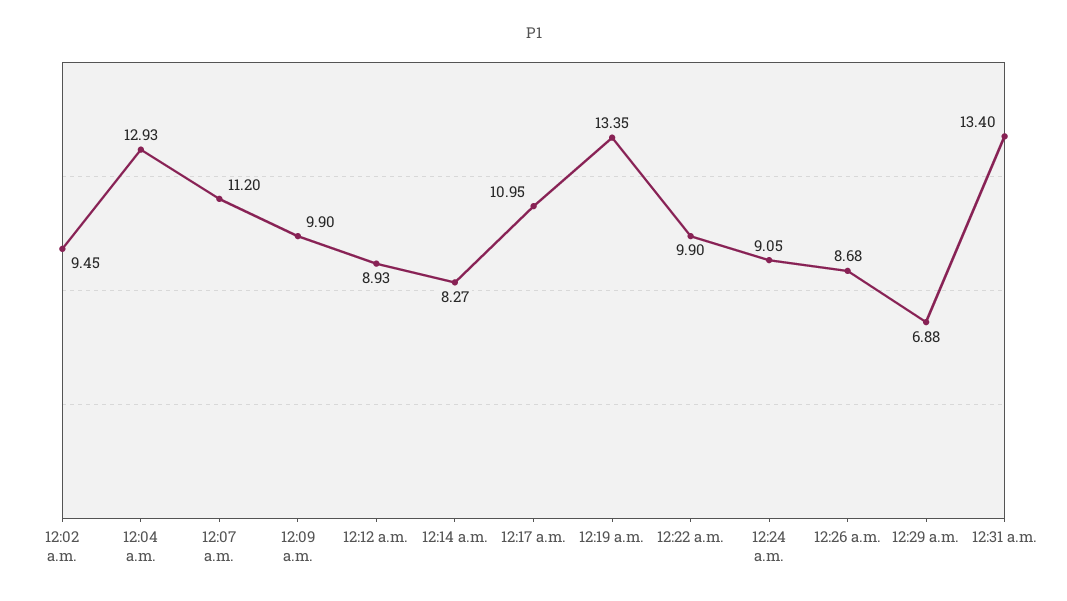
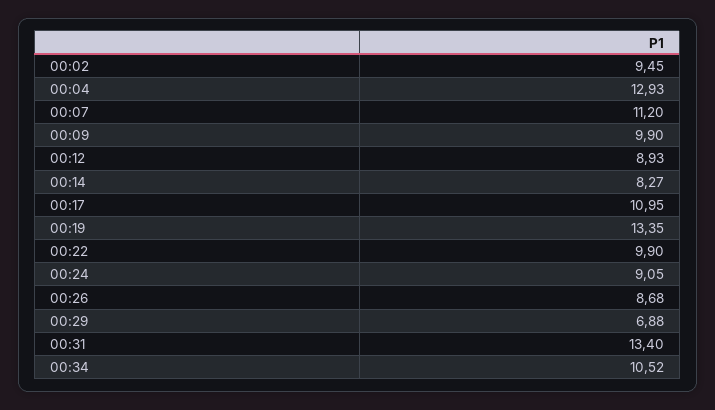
00:34: none -> 10.52

